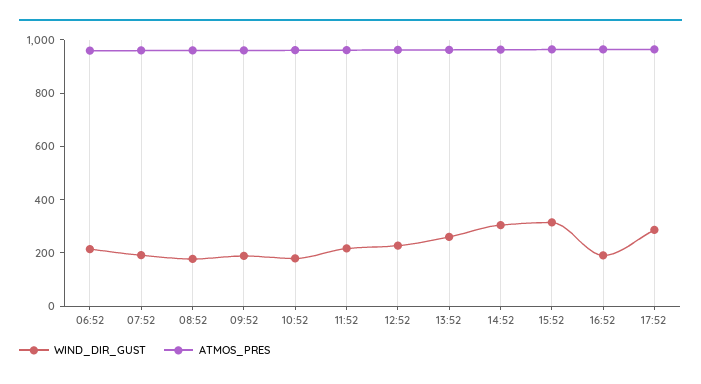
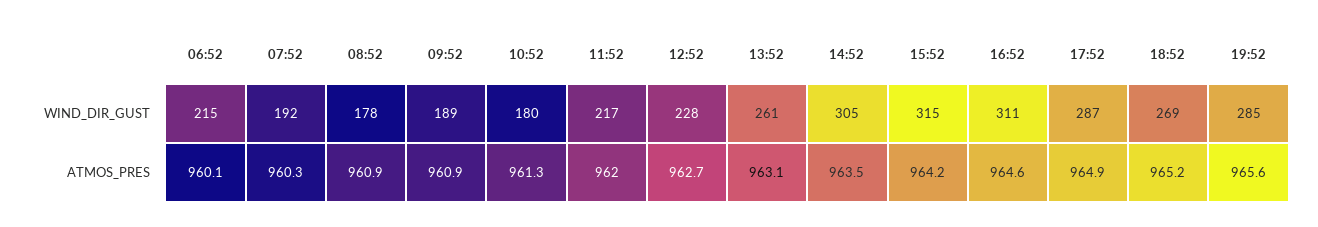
WIND_DIR_GUST, 16:52: 200 -> 311
WIND_DIR_GUST, 18:52: none -> 269
WIND_DIR_GUST, 19:52: none -> 285
ATMOS_PRES, 18:52: none -> 965.2
ATMOS_PRES, 19:52: none -> 965.6

